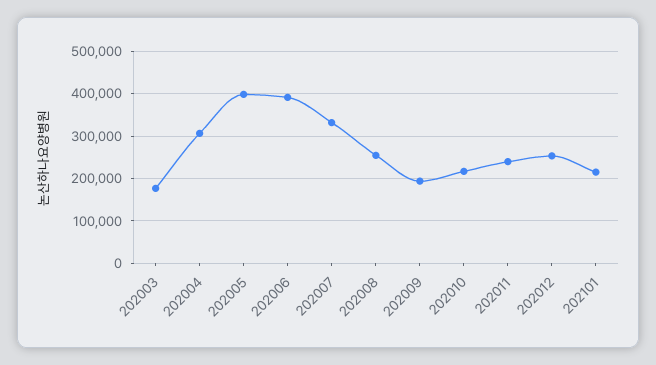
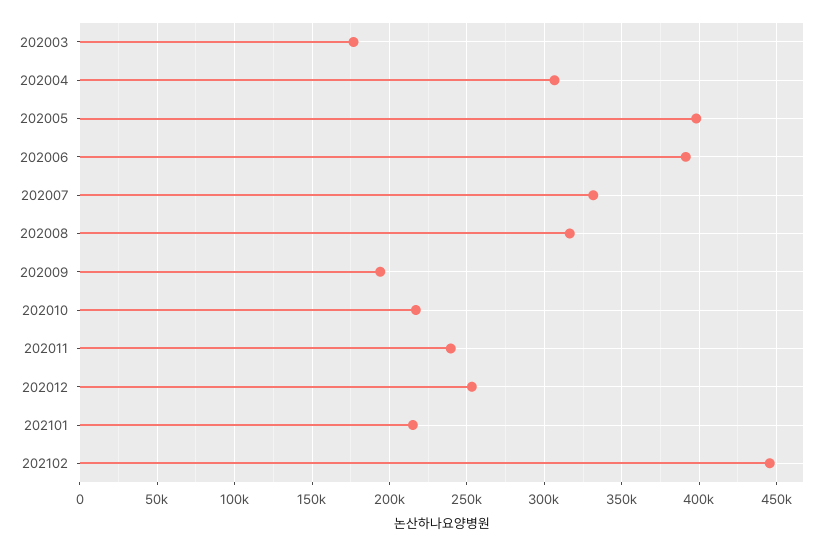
202008: 260000 -> 315000
202102: none -> 445000

